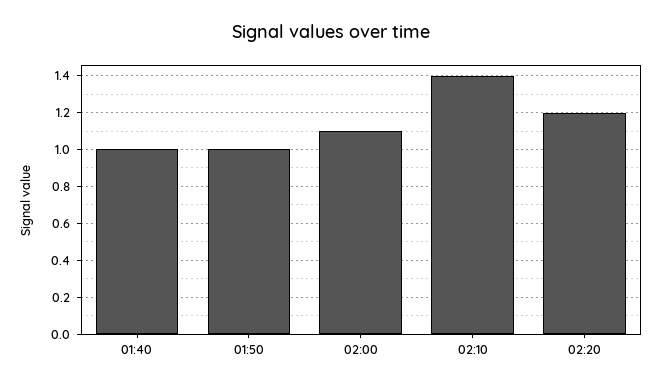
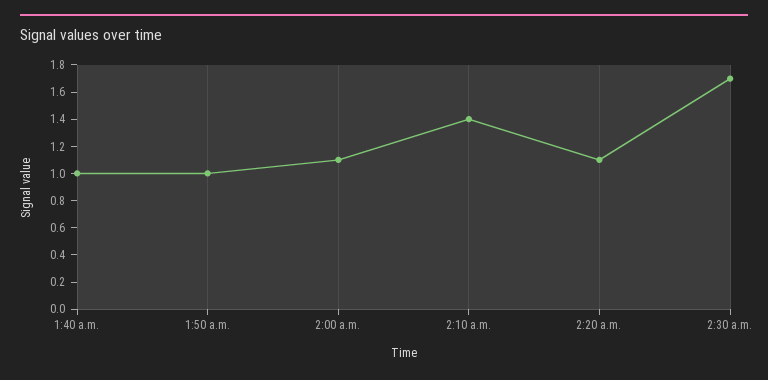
02:20: 1.2 -> 1.1
2:30 a.m.: none -> 1.7

